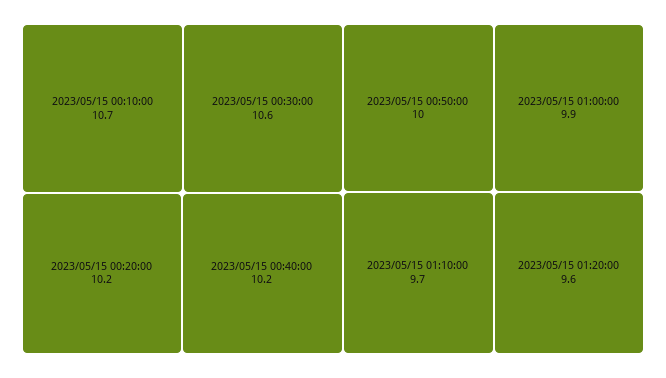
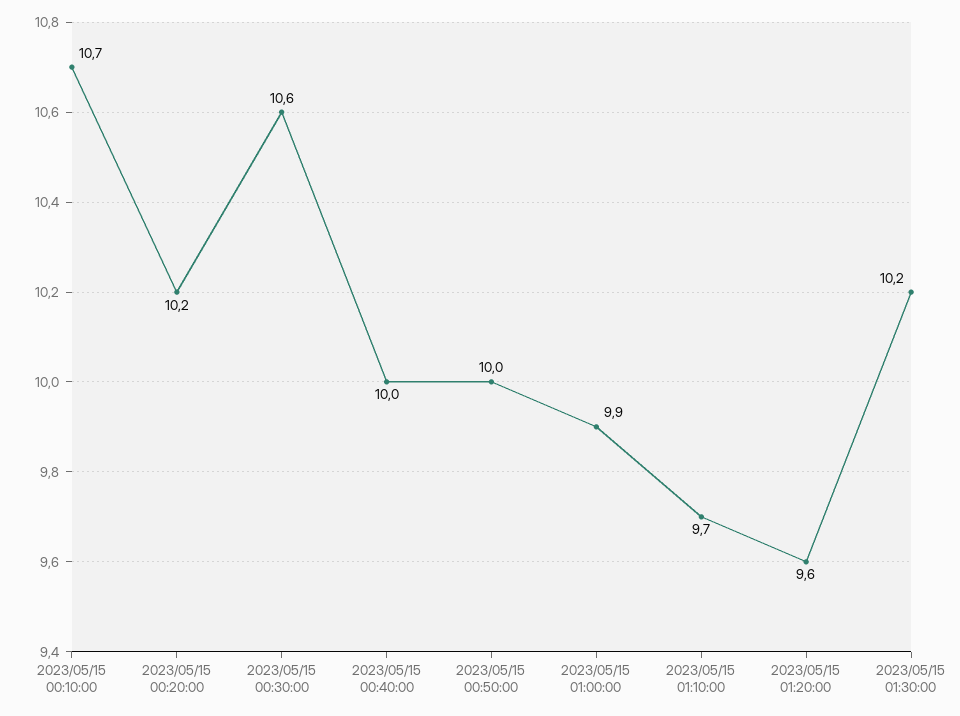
2023/05/15 00:40:00: 10.2 -> 10
2023/05/15 01:30:00: none -> 10.2

